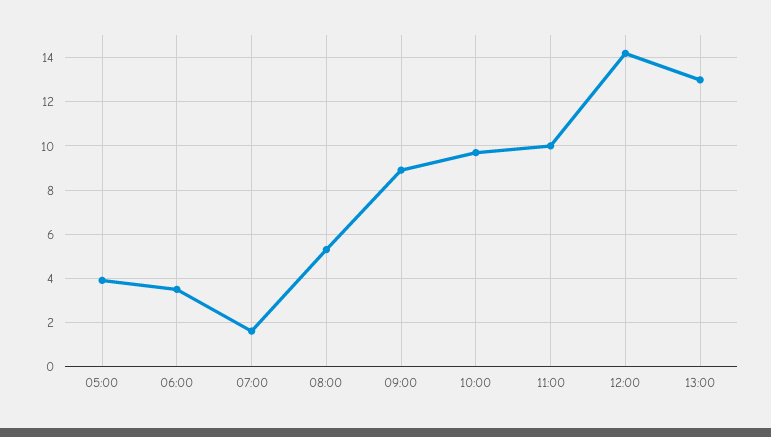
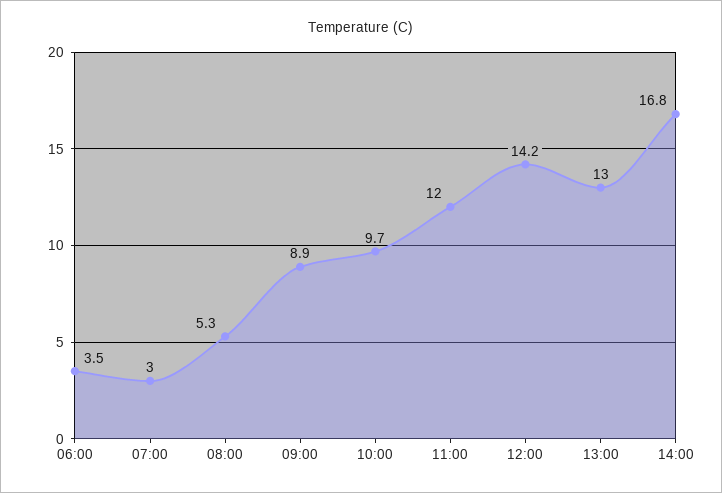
05:00: 4 -> none
07:00: 1.5 -> 3
11:00: 10 -> 12
14:00: none -> 16.8

